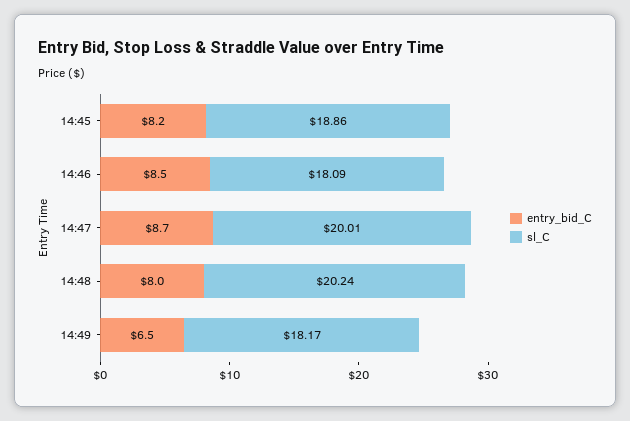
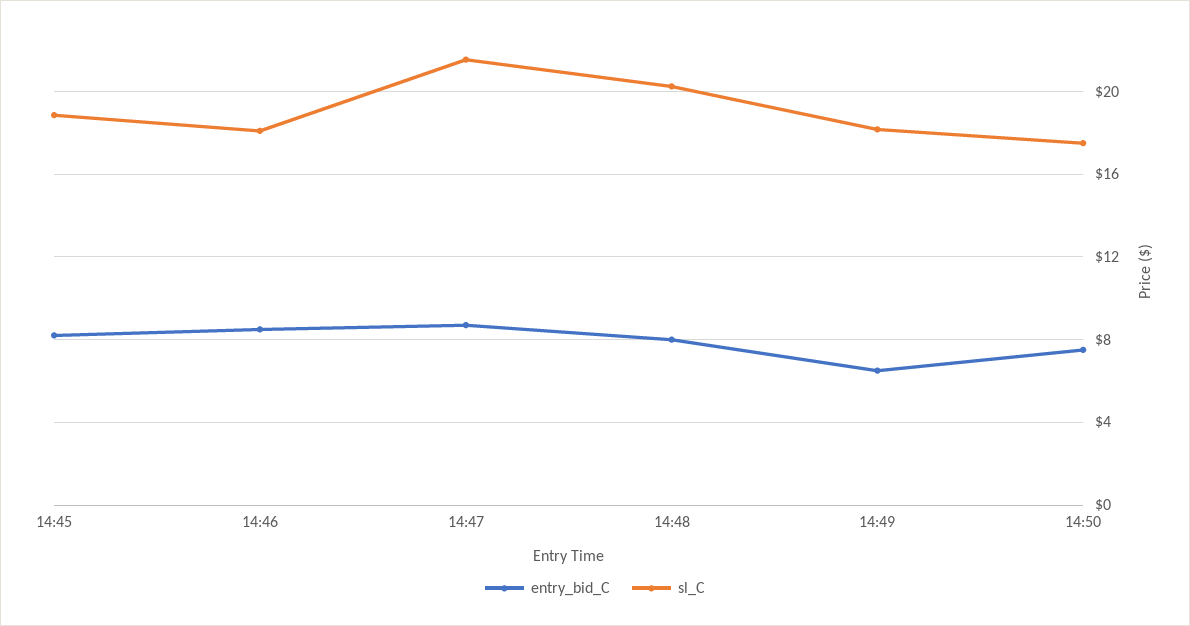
sl_C, 14:47: 20.01 -> 21.5
entry_bid_C, 14:50: none -> 7.5
sl_C, 14:50: none -> 17.5

